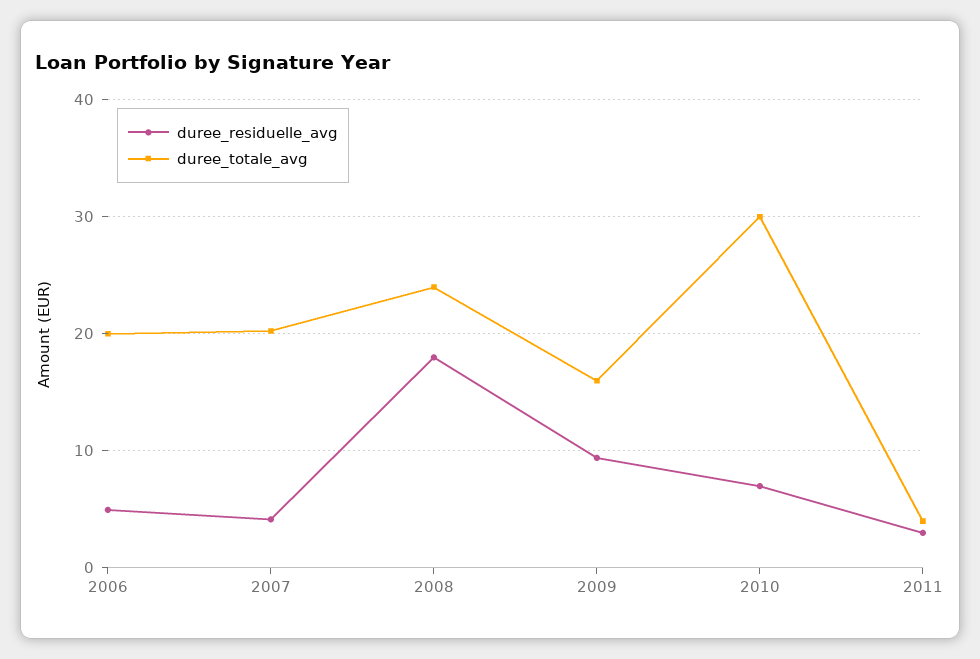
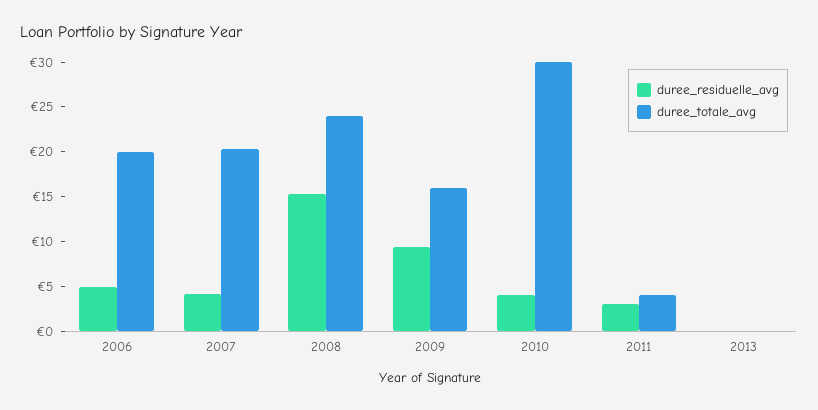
duree_residuelle_avg, 2008: 18 -> 15
duree_residuelle_avg, 2010: 7 -> 4
duree_residuelle_avg, 2013: none -> 0
duree_totale_avg, 2013: none -> 0

